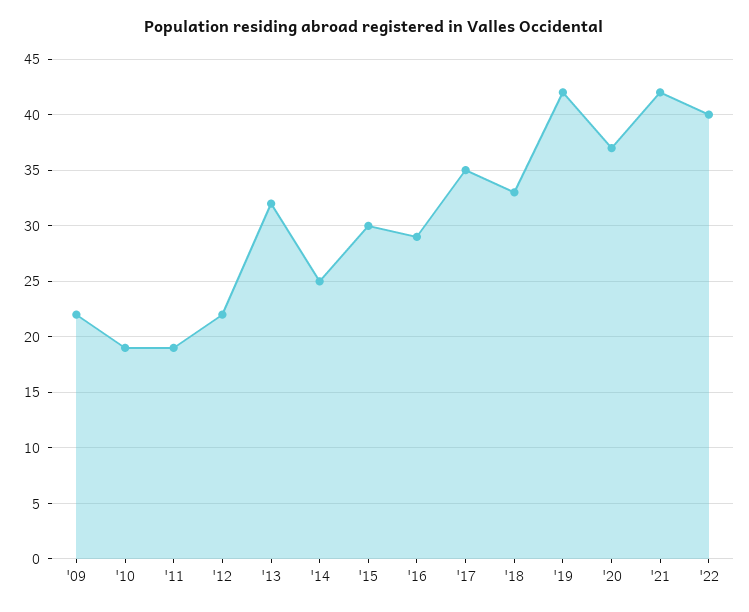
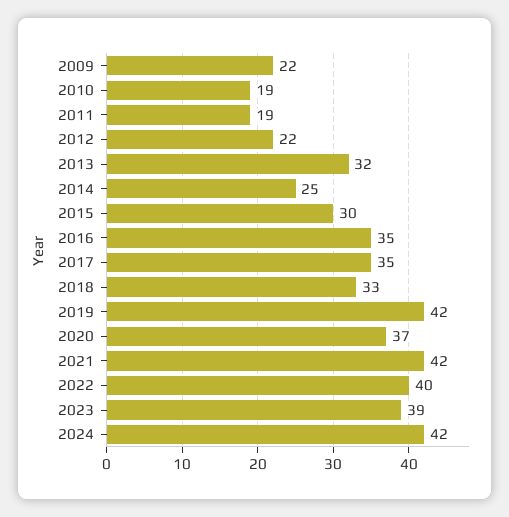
'16: 29 -> 35
2023: none -> 39
2024: none -> 42

